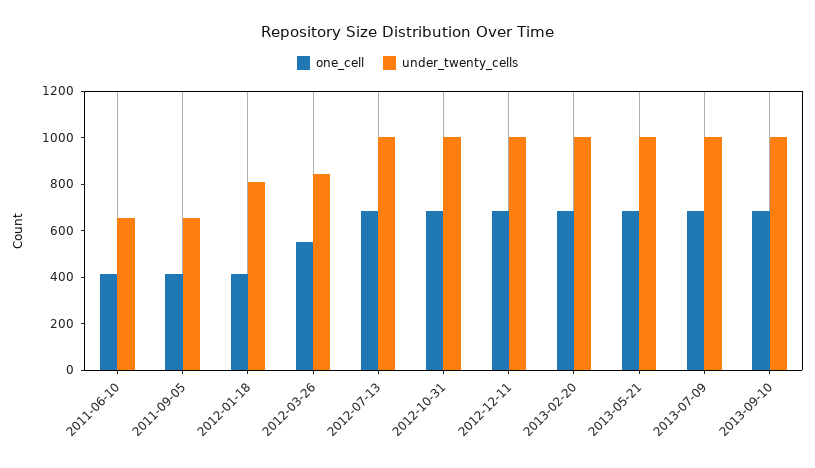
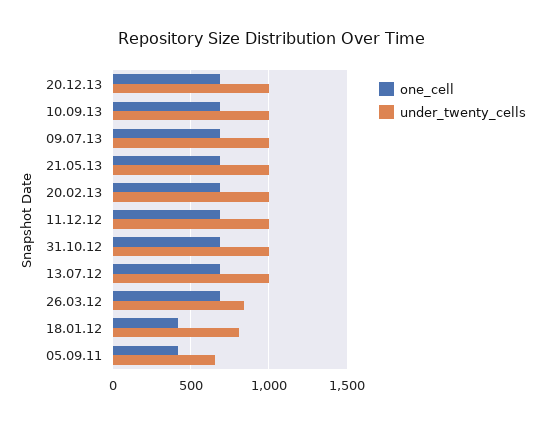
one_cell, 2011-06-10: 400 -> none
under_twenty_cells, 2011-06-10: 650 -> none
one_cell, 2012-03-26: 550 -> 700
one_cell, 20.12.13: none -> 700
under_twenty_cells, 20.12.13: none -> 1000

